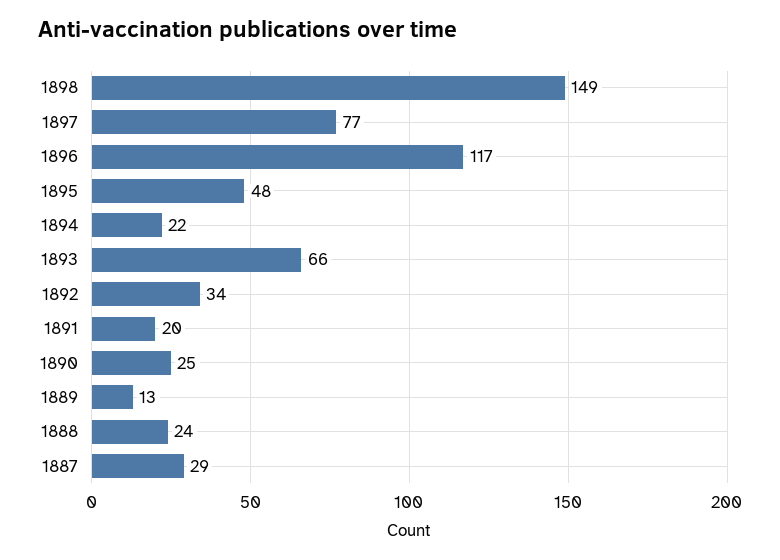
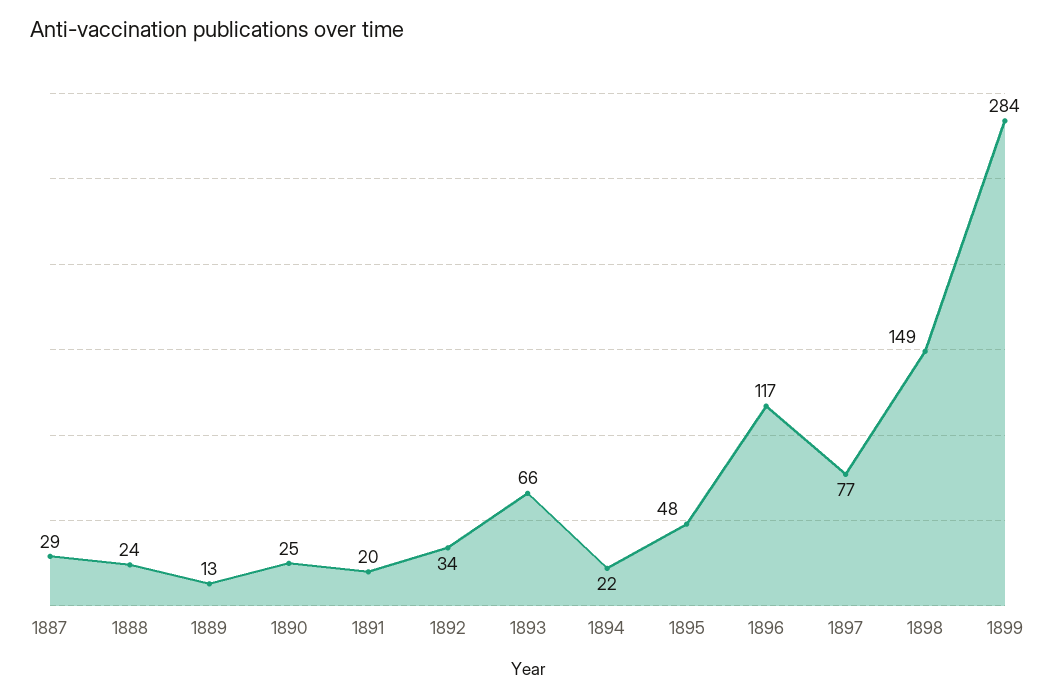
1899: none -> 284

